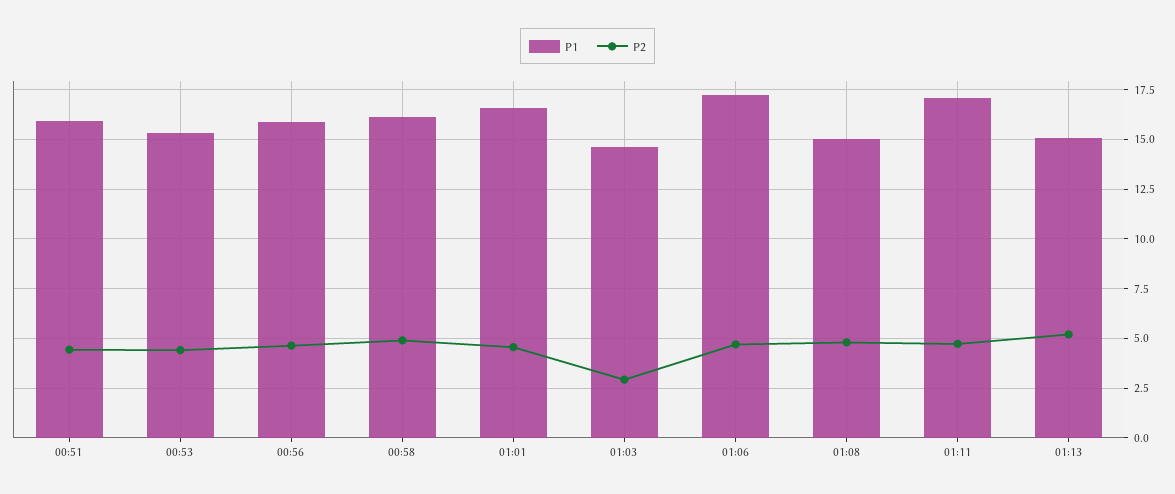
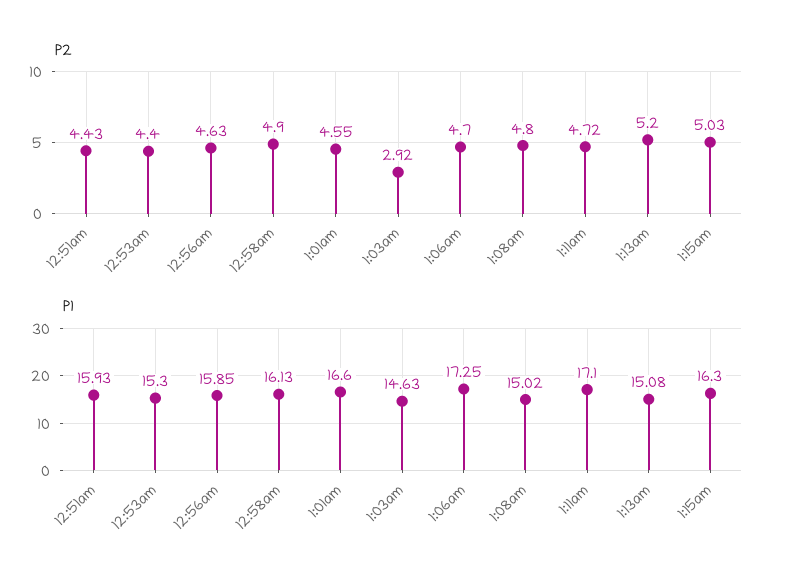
P2, 1:15am: none -> 5.03
P1, 1:15am: none -> 16.3

